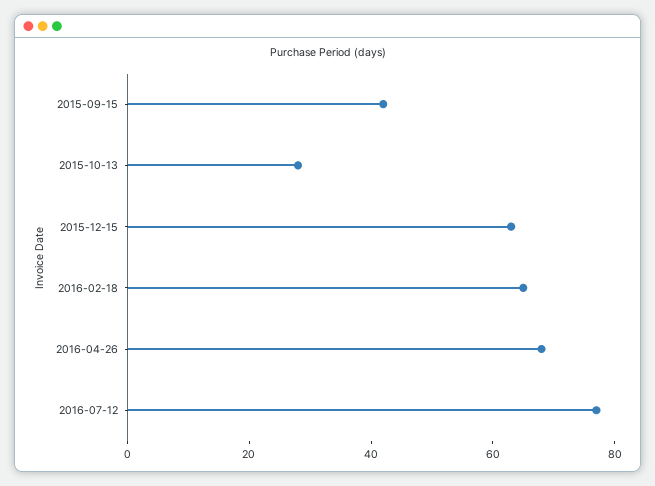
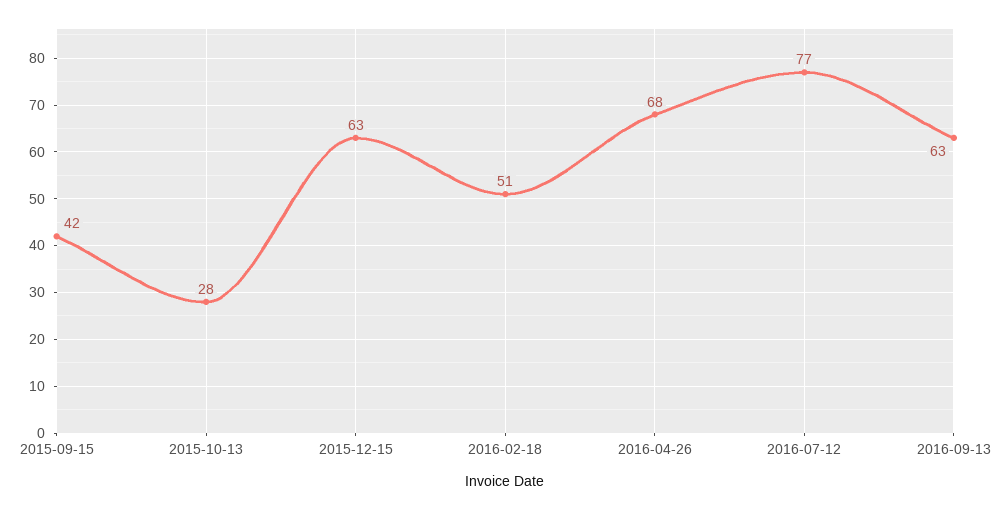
2016-02-18: 65 -> 51
2016-09-13: none -> 63

